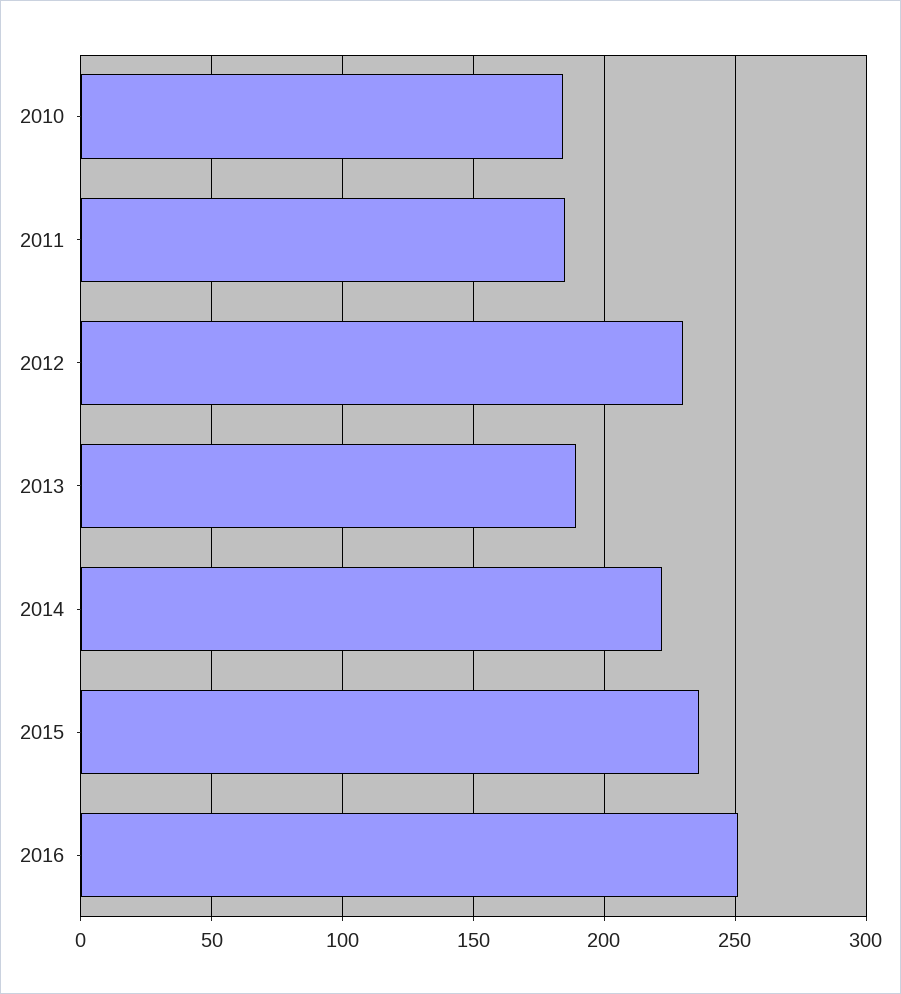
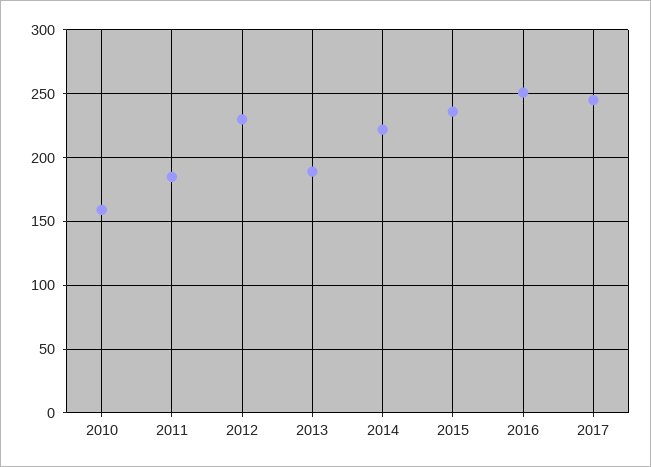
2010: 185 -> 160
2017: none -> 245

